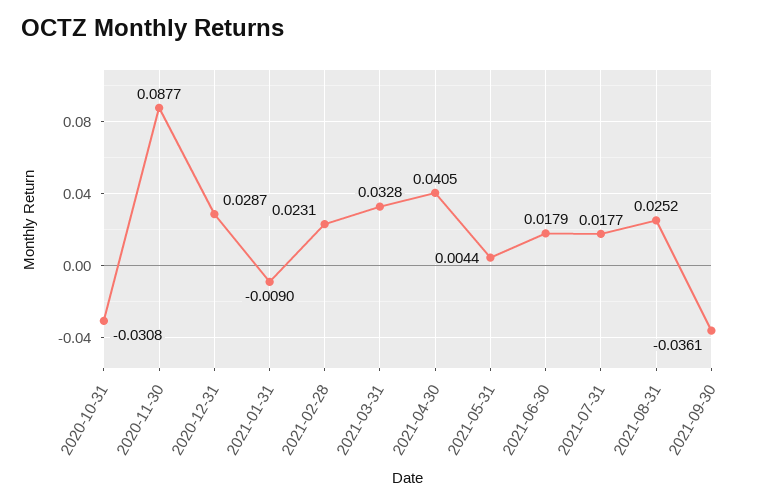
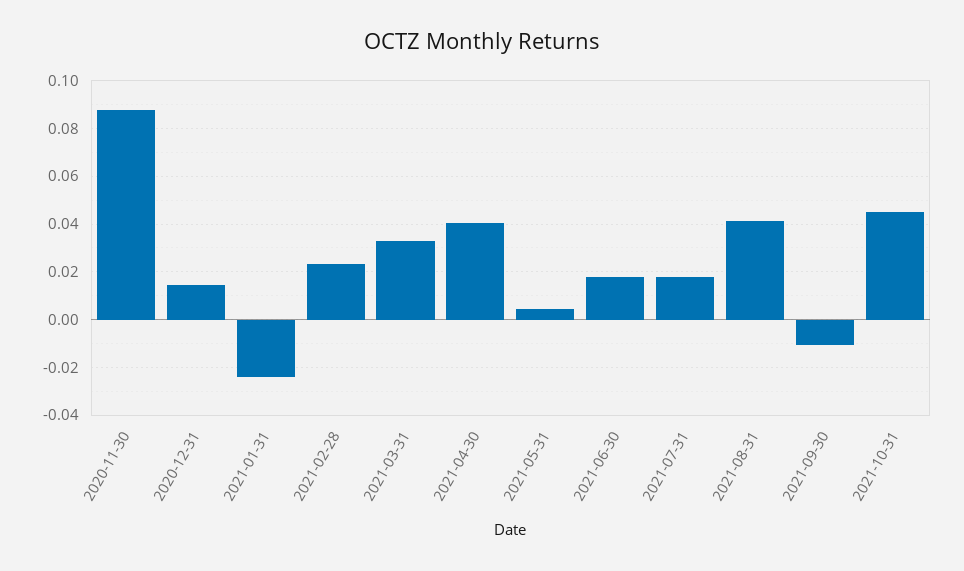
2020-10-31: -0.0308 -> none
2020-12-31: 0.0287 -> 0.015
2021-01-31: -0.009 -> -0.025
2021-08-31: 0.0252 -> 0.04
2021-09-30: -0.0361 -> -0.01
2021-10-31: none -> 0.045

